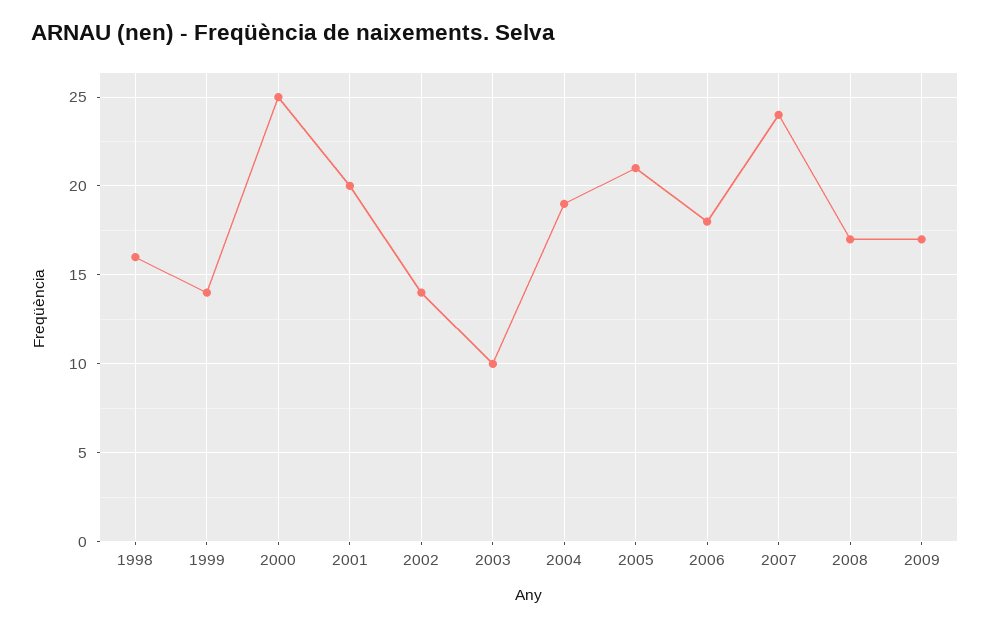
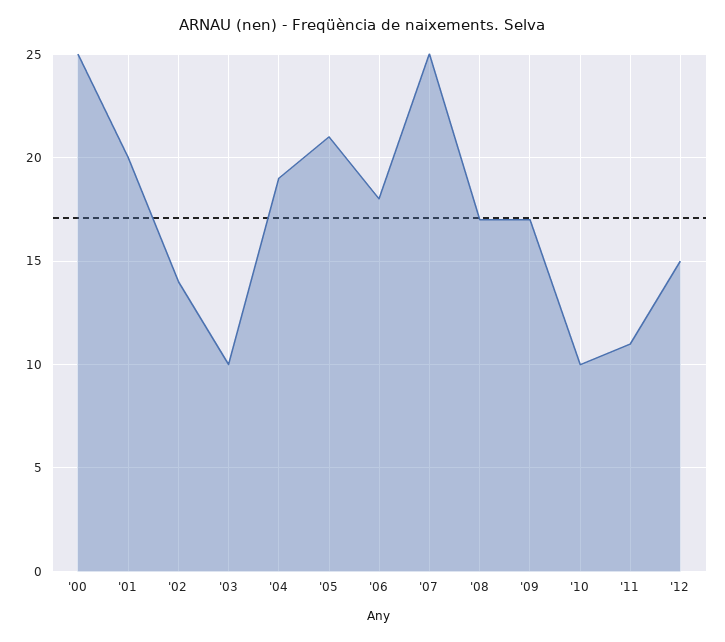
1998: 16 -> none
1999: 14 -> none
2007: 24 -> 25
'10: none -> 10
'11: none -> 11
'12: none -> 15

